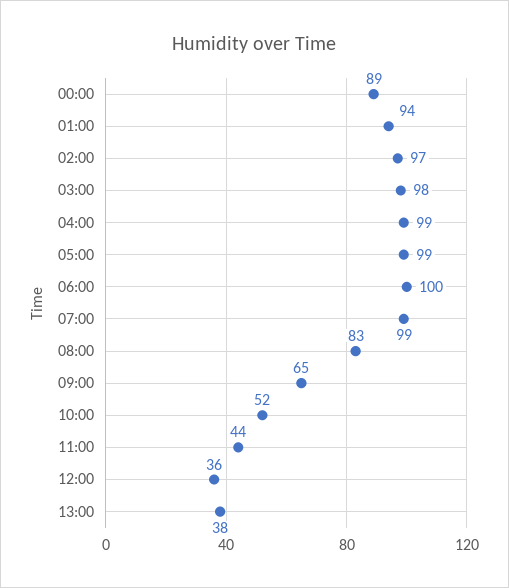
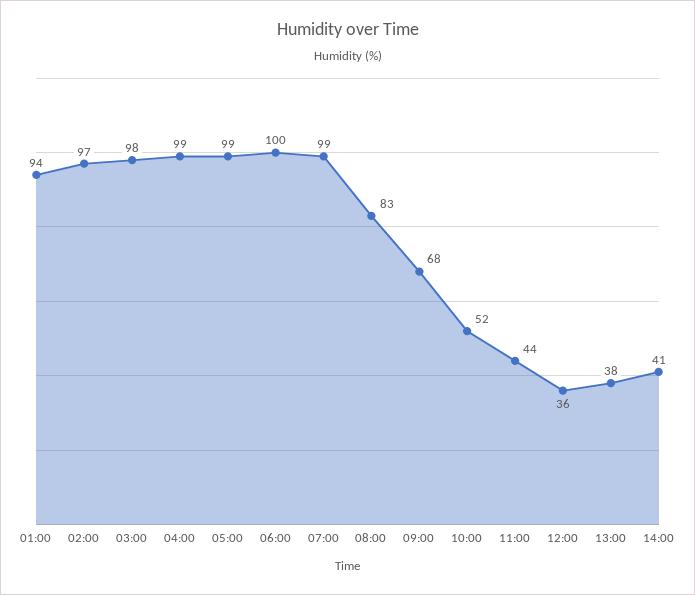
00:00: 89 -> none
09:00: 65 -> 68
14:00: none -> 41

